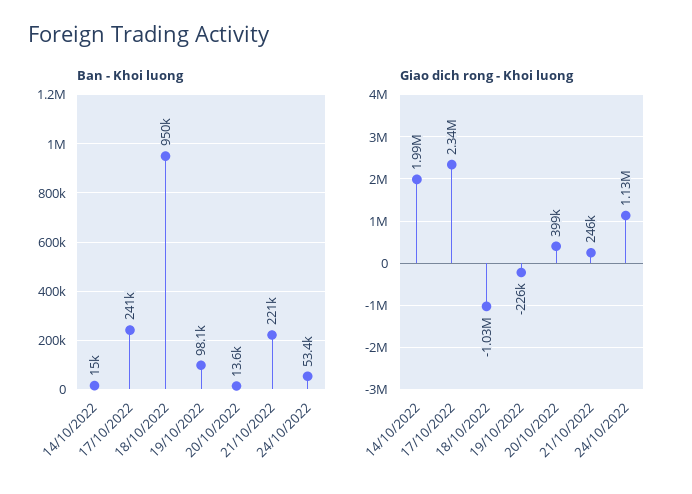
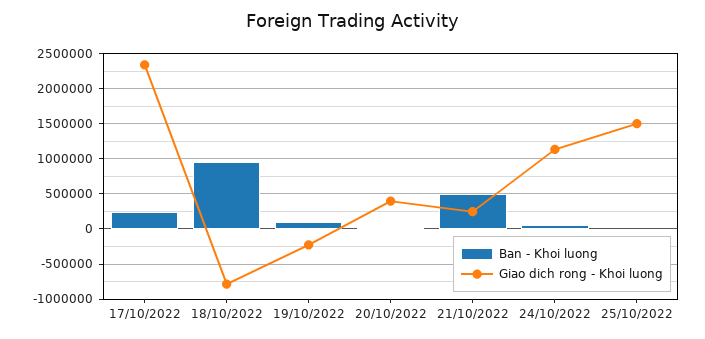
Ban - Khoi luong, 14/10/2022: 15000 -> none
Ban - Khoi luong, 21/10/2022: 221000 -> 500000
Giao dich rong - Khoi luong, 14/10/2022: 1990000 -> none
Giao dich rong - Khoi luong, 18/10/2022: -1030000 -> -800000
Ban - Khoi luong, 25/10/2022: none -> 0
Giao dich rong - Khoi luong, 25/10/2022: none -> 1500000

